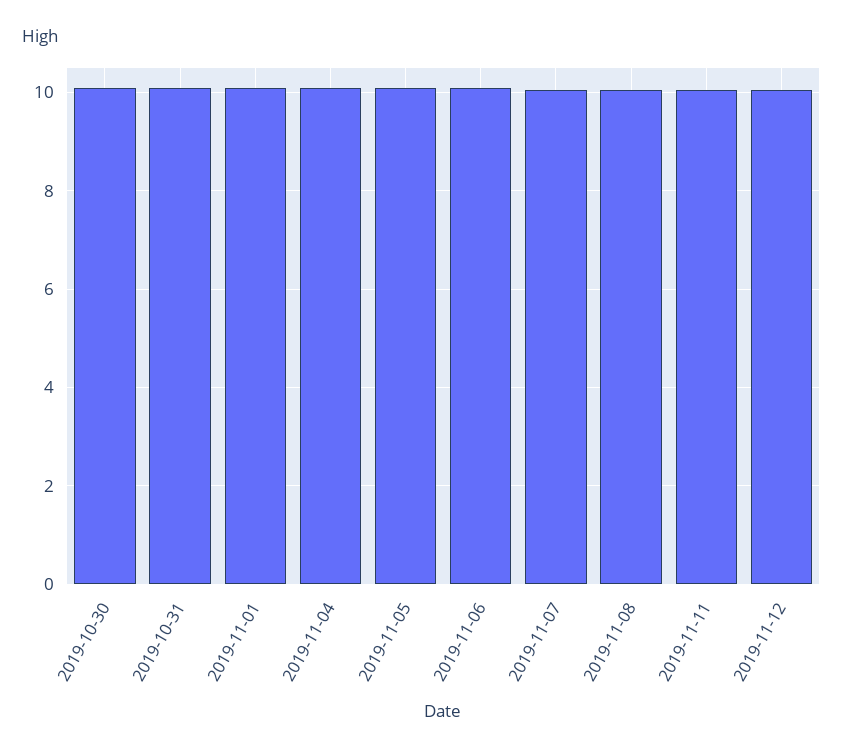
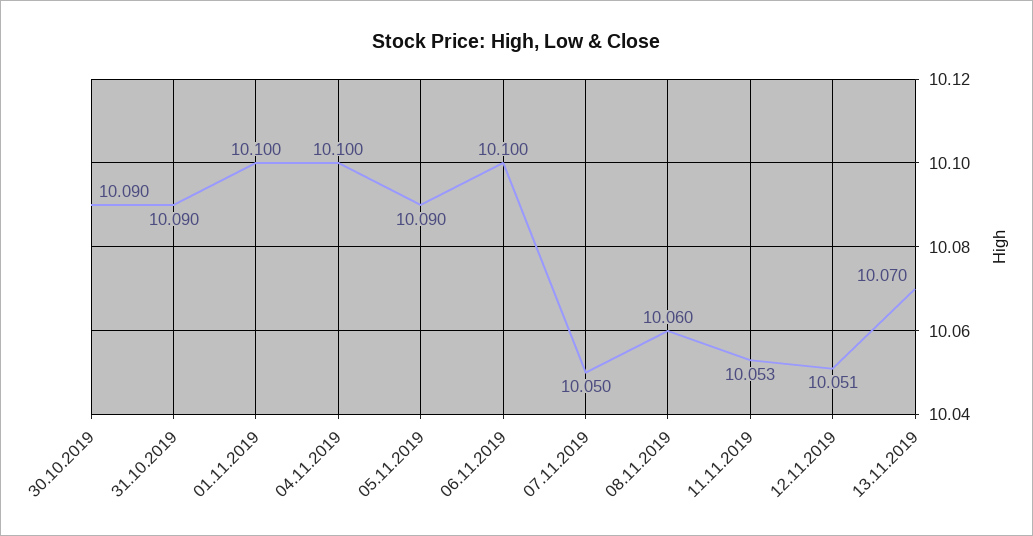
13.11.2019: none -> 10.07

